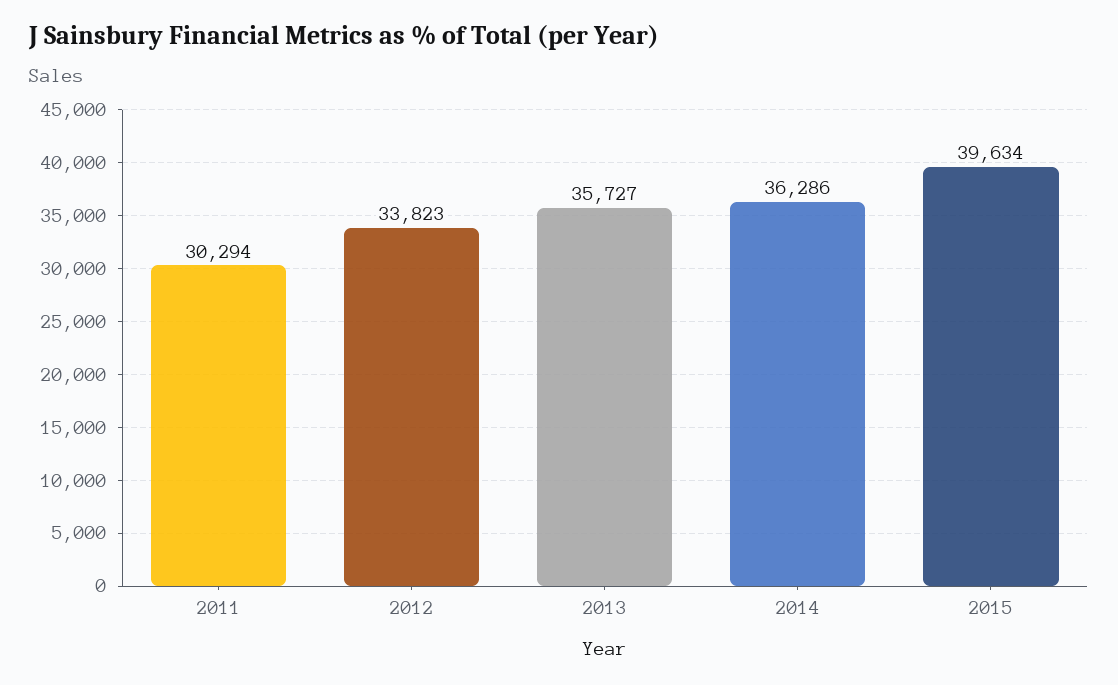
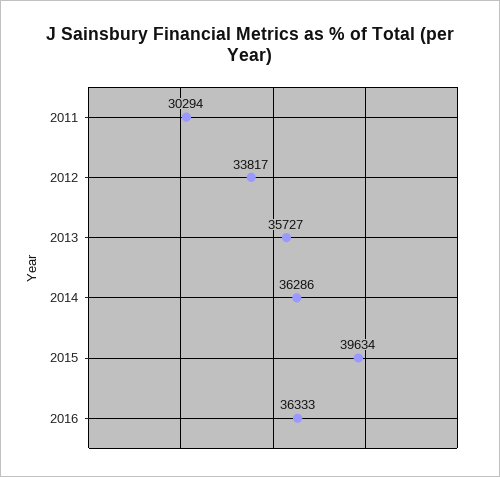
2012: 33823 -> 33817
2016: none -> 36333

